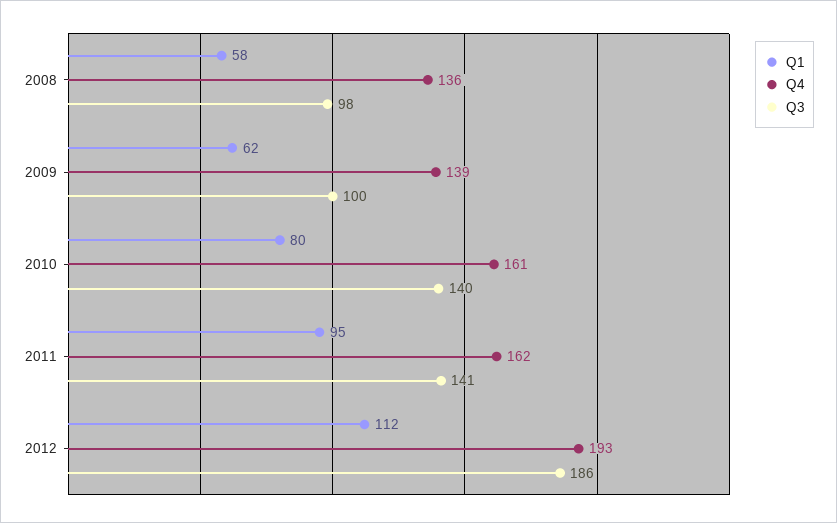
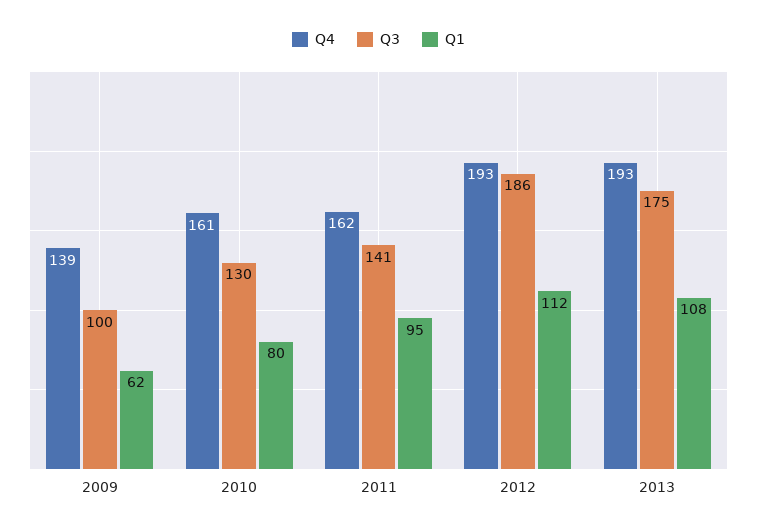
Q1, 2008: 58 -> none
Q4, 2008: 136 -> none
Q3, 2008: 98 -> none
Q3, 2010: 140 -> 130
Q4, 2013: none -> 193
Q3, 2013: none -> 175
Q1, 2013: none -> 108

